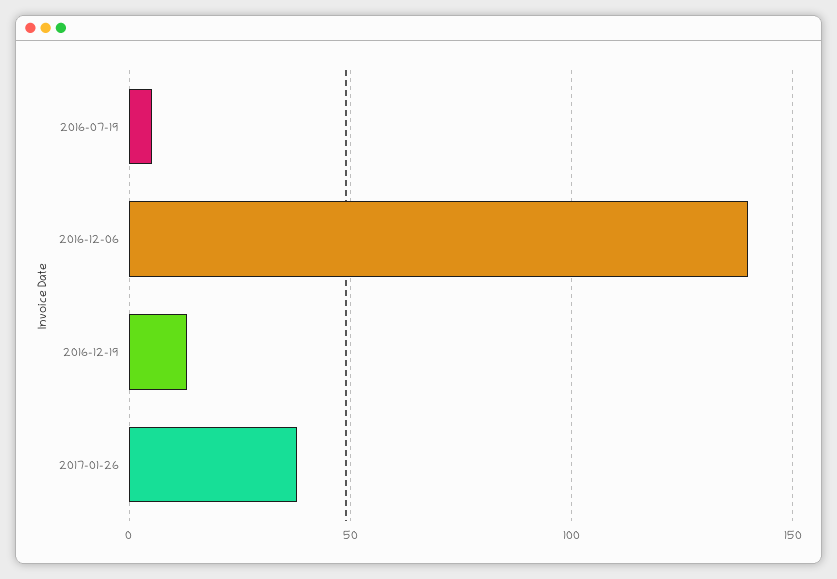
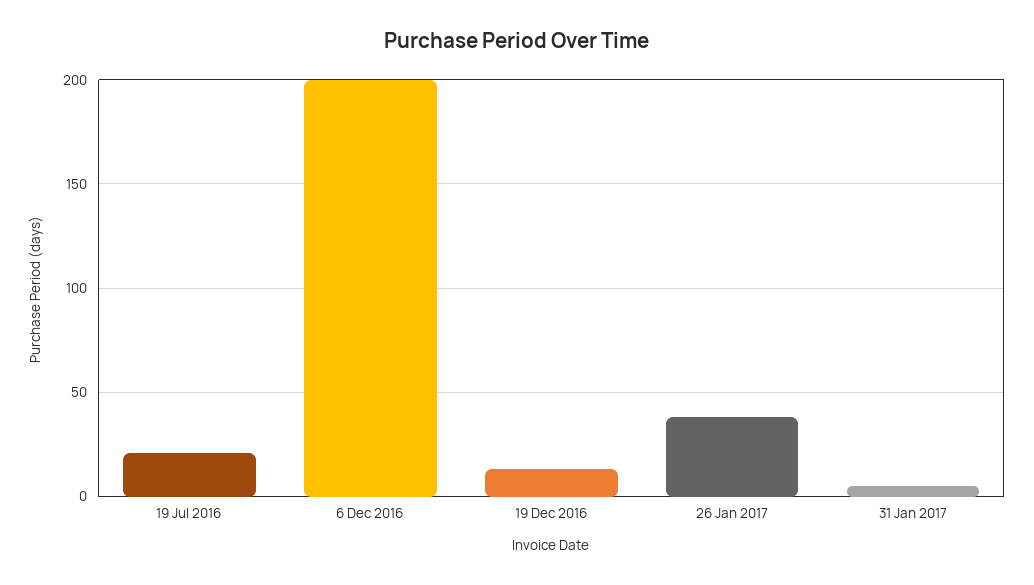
2016-07-19: 5 -> 20
2016-12-06: 140 -> 200
31 Jan 2017: none -> 5

